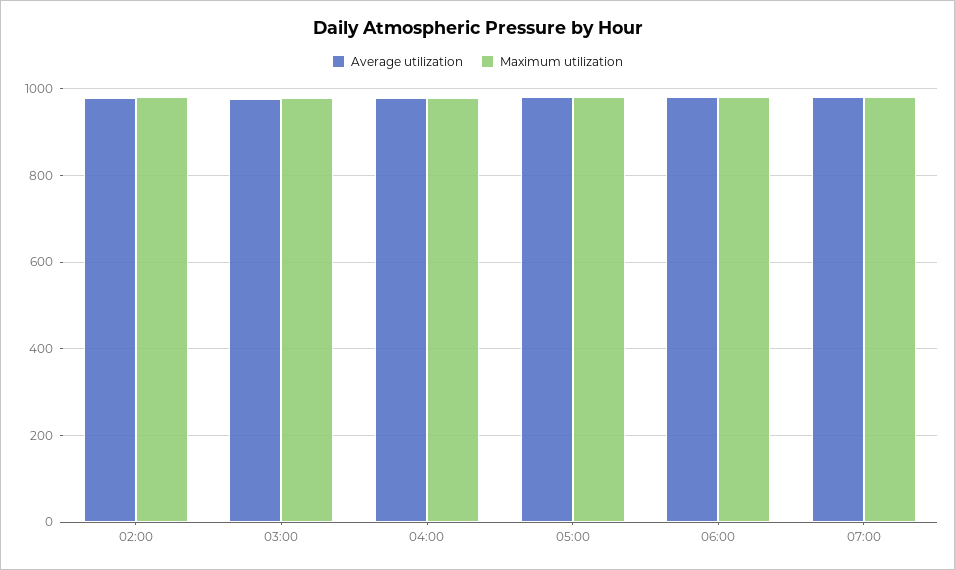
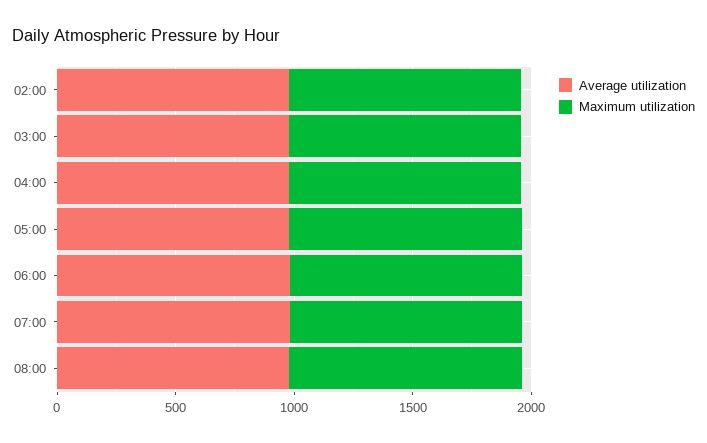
Average utilization, 08:00: none -> 1000
Maximum utilization, 08:00: none -> 1000

